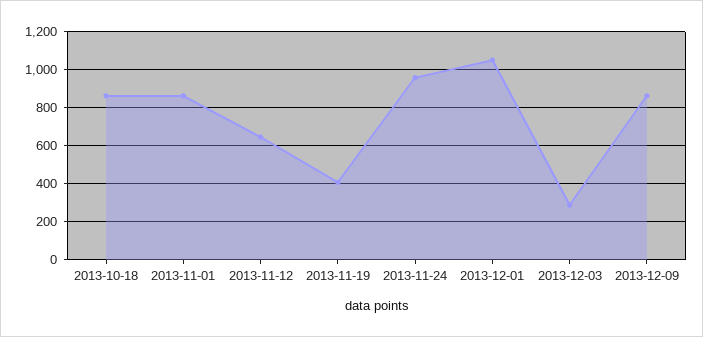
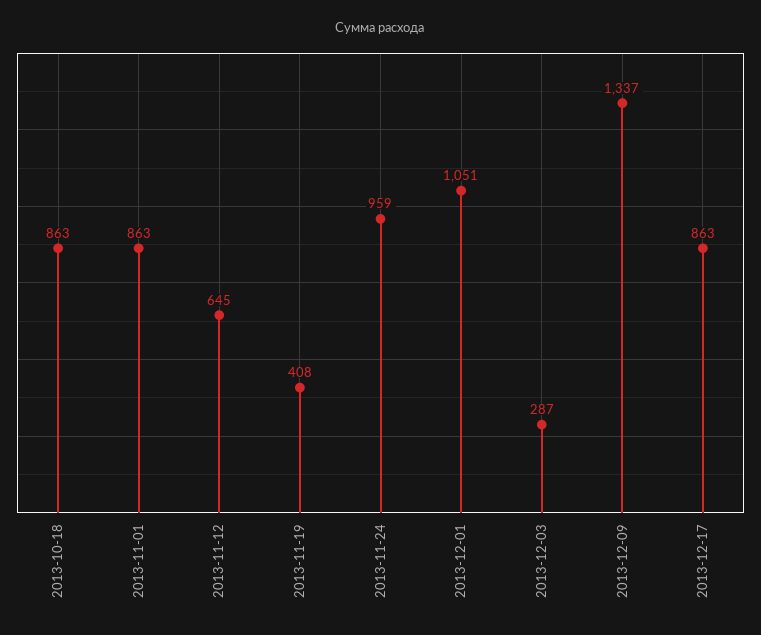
2013-12-09: 850 -> 1337
2013-12-17: none -> 863

